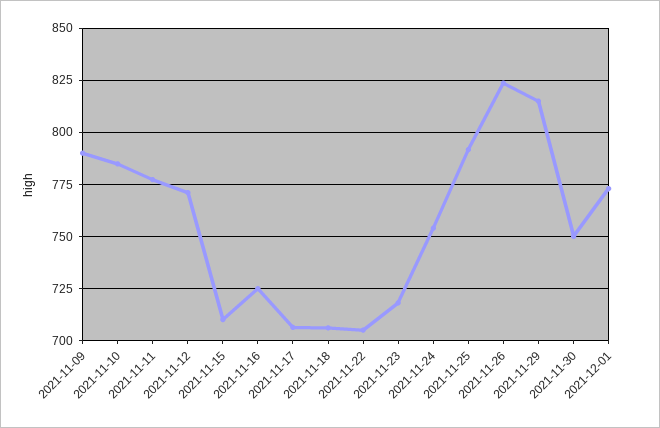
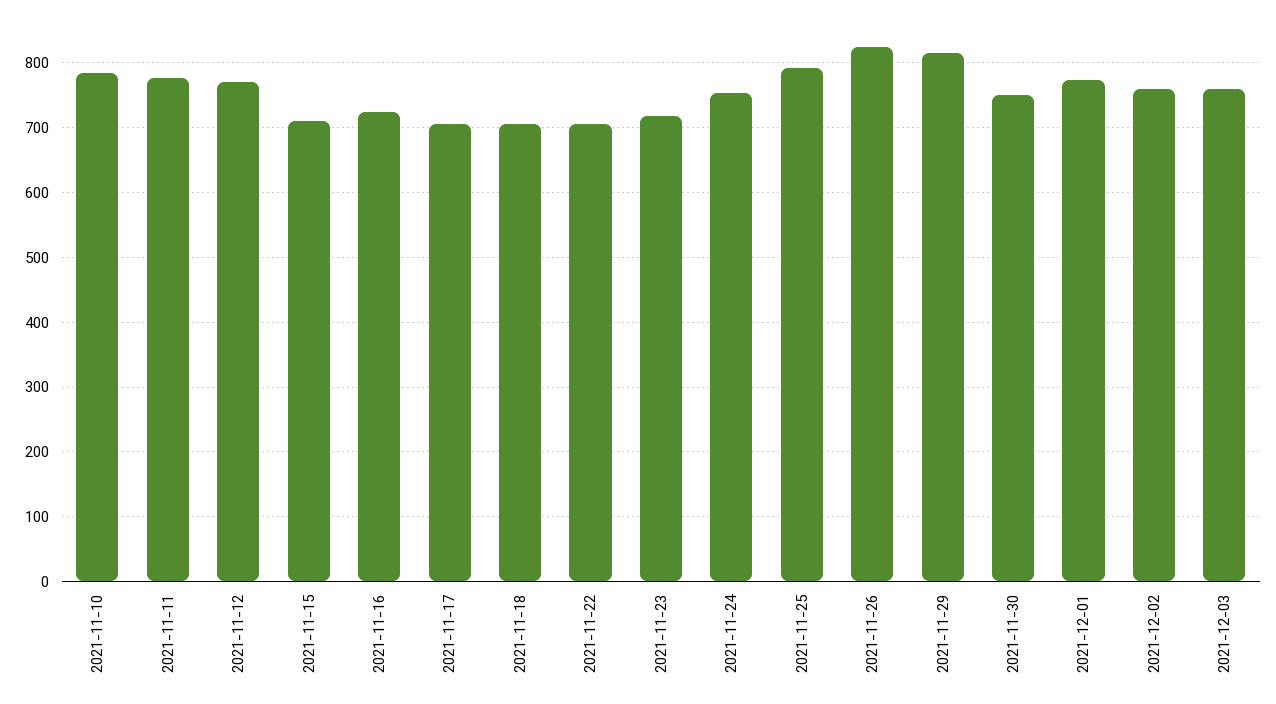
2021-11-09: 790 -> none
2021-12-02: none -> 760
2021-12-03: none -> 760

